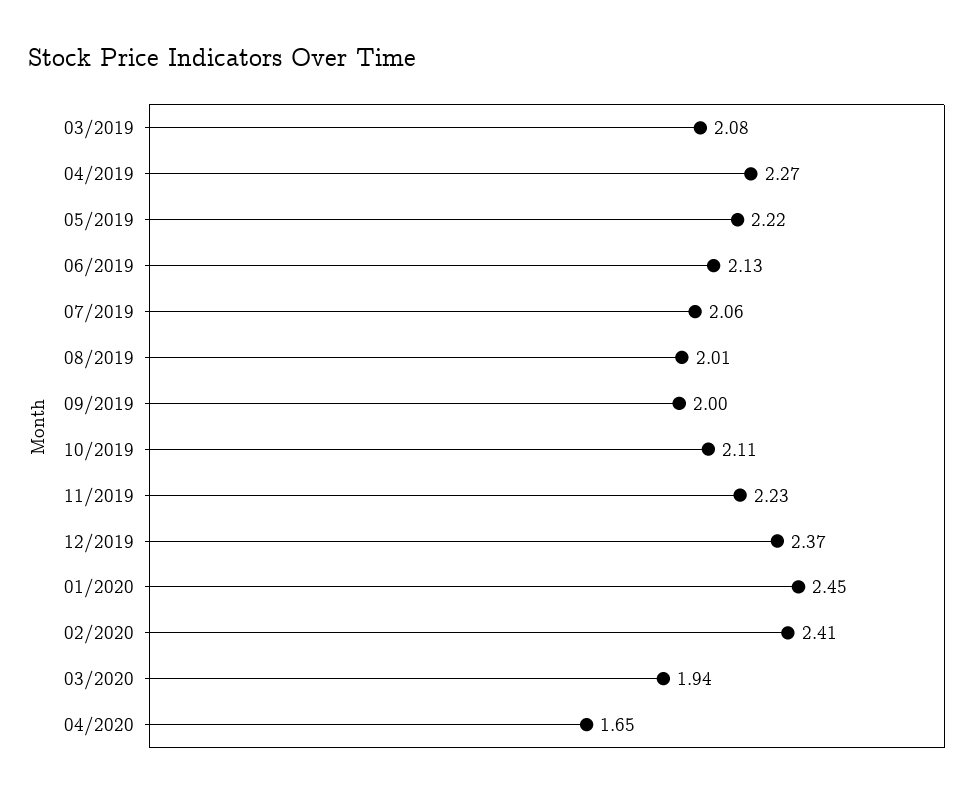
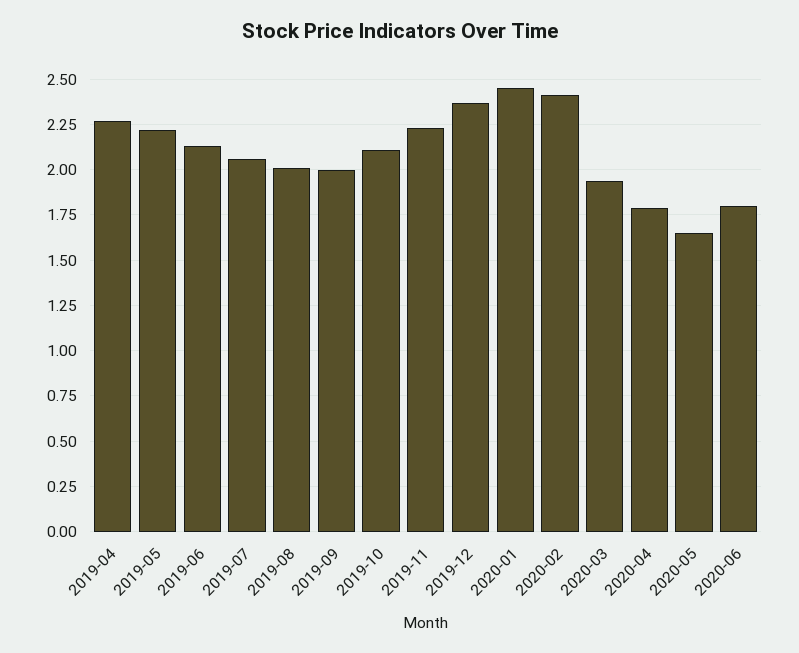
03/2019: 2.08 -> none
04/2020: 1.65 -> 1.8
2020-05: none -> 1.65
2020-06: none -> 1.8

